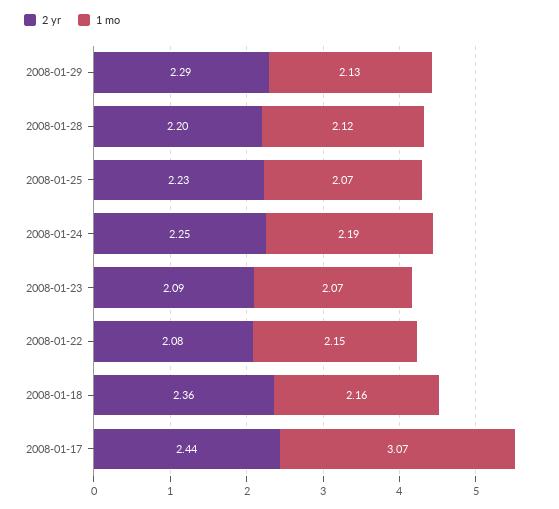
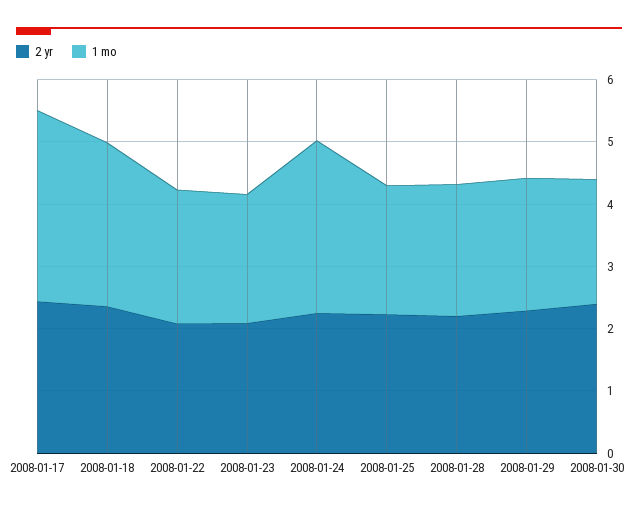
1 mo, 2008-01-24: 2.19 -> 2.8
1 mo, 2008-01-18: 2.16 -> 2.6
2 yr, 2008-01-30: none -> 2.4
1 mo, 2008-01-30: none -> 2

